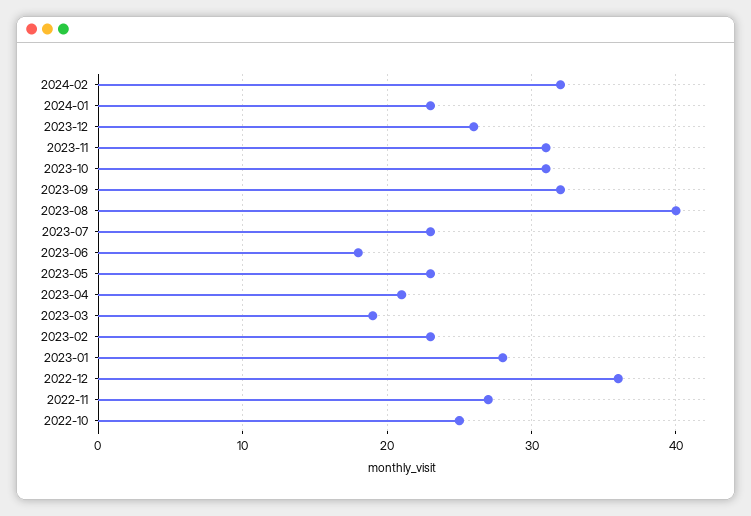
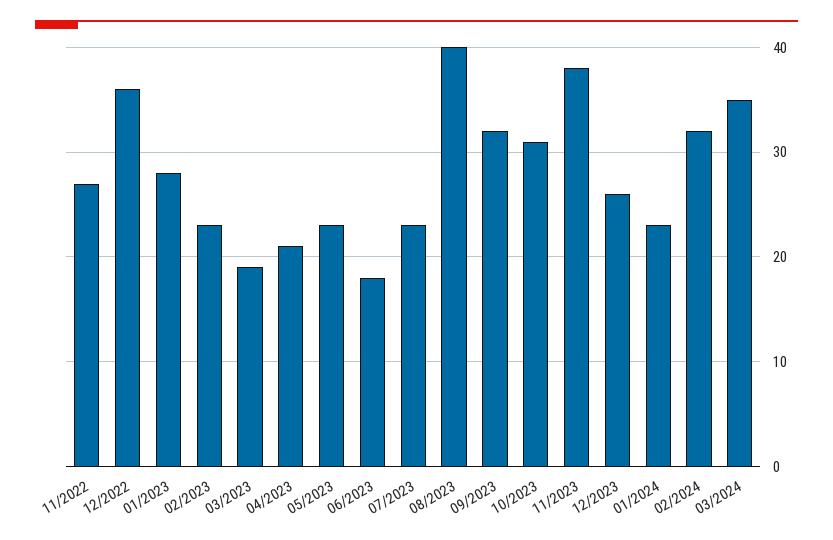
2023-11: 31 -> 38
2022-10: 25 -> none
03/2024: none -> 35

